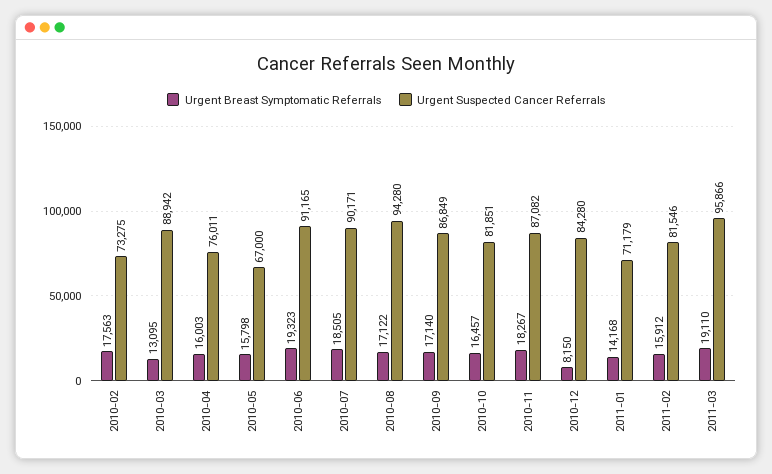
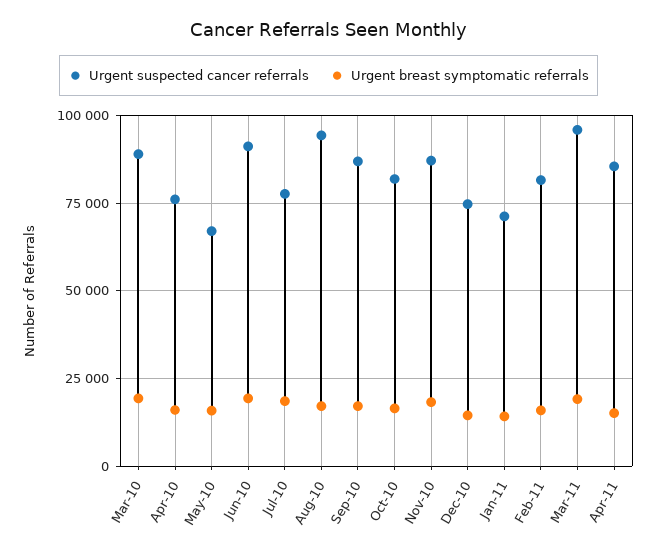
Urgent Breast Symptomatic Referrals, 2010-02: 17563 -> none
Urgent Suspected Cancer Referrals, 2010-02: 73275 -> none
Urgent Breast Symptomatic Referrals, 2010-03: 13095 -> 20000
Urgent Suspected Cancer Referrals, 2010-07: 90171 -> 77500
Urgent Breast Symptomatic Referrals, 2010-12: 8150 -> 15000
Urgent Suspected Cancer Referrals, 2010-12: 84280 -> 75000
Urgent Suspected Cancer Referrals, Apr-11: none -> 85000
Urgent Breast Symptomatic Referrals, Apr-11: none -> 15000

